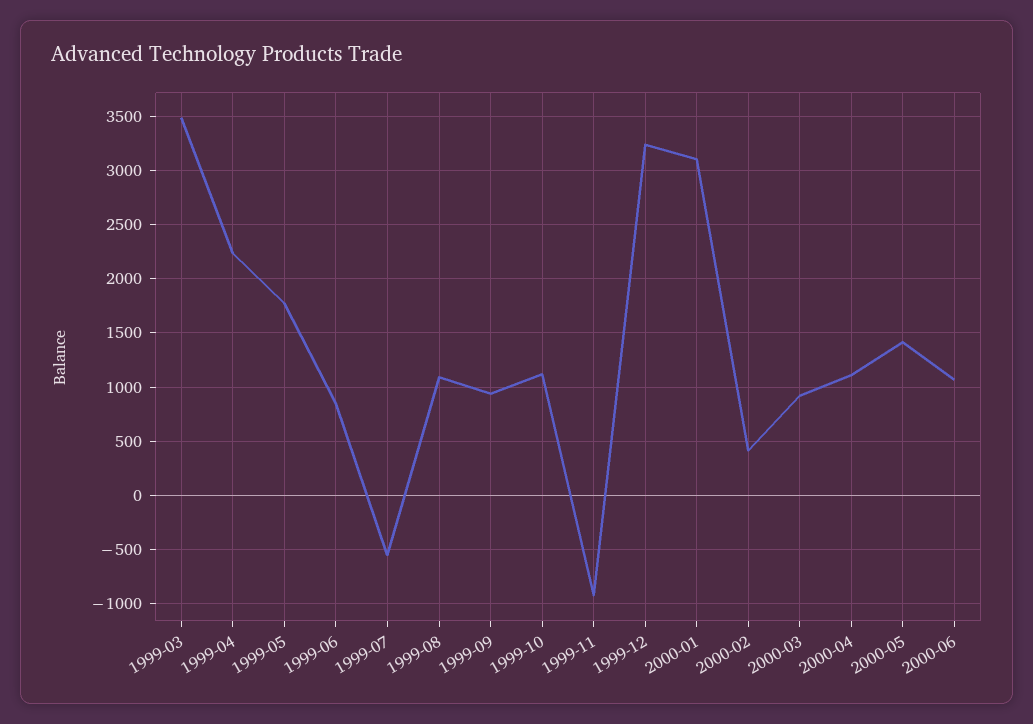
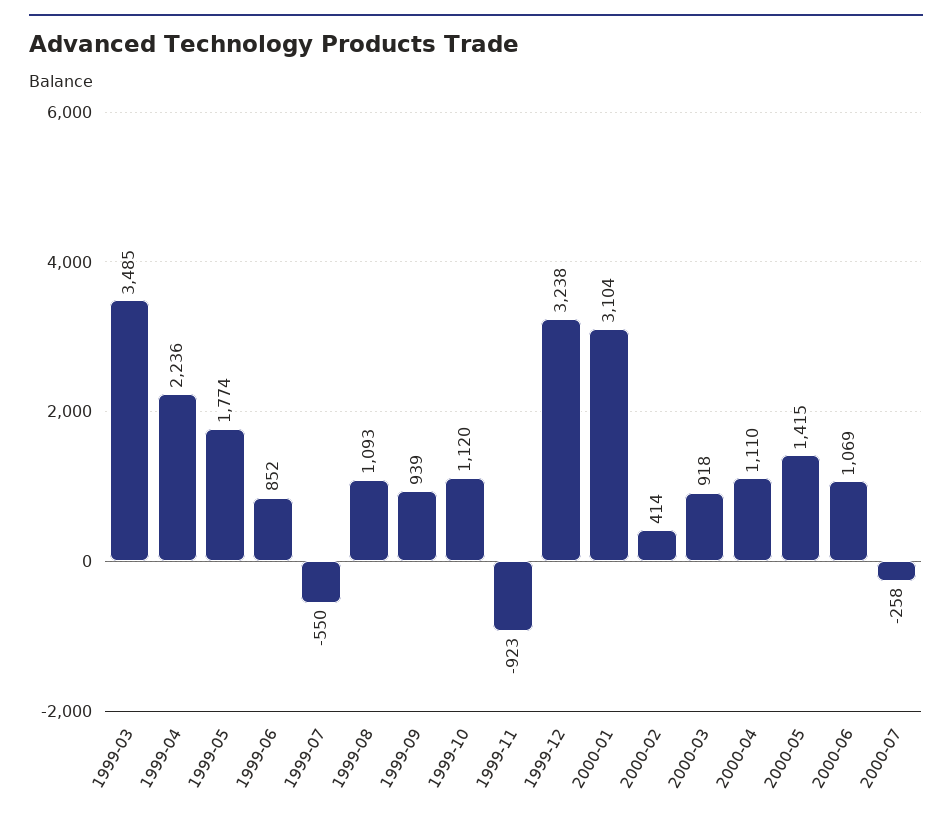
2000-07: none -> -258

